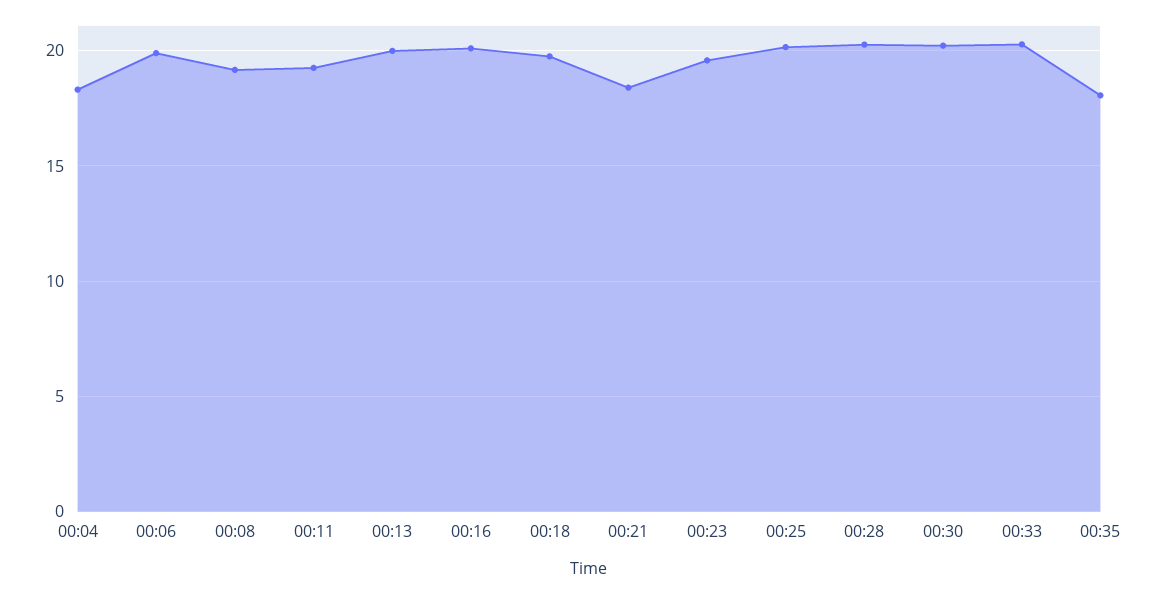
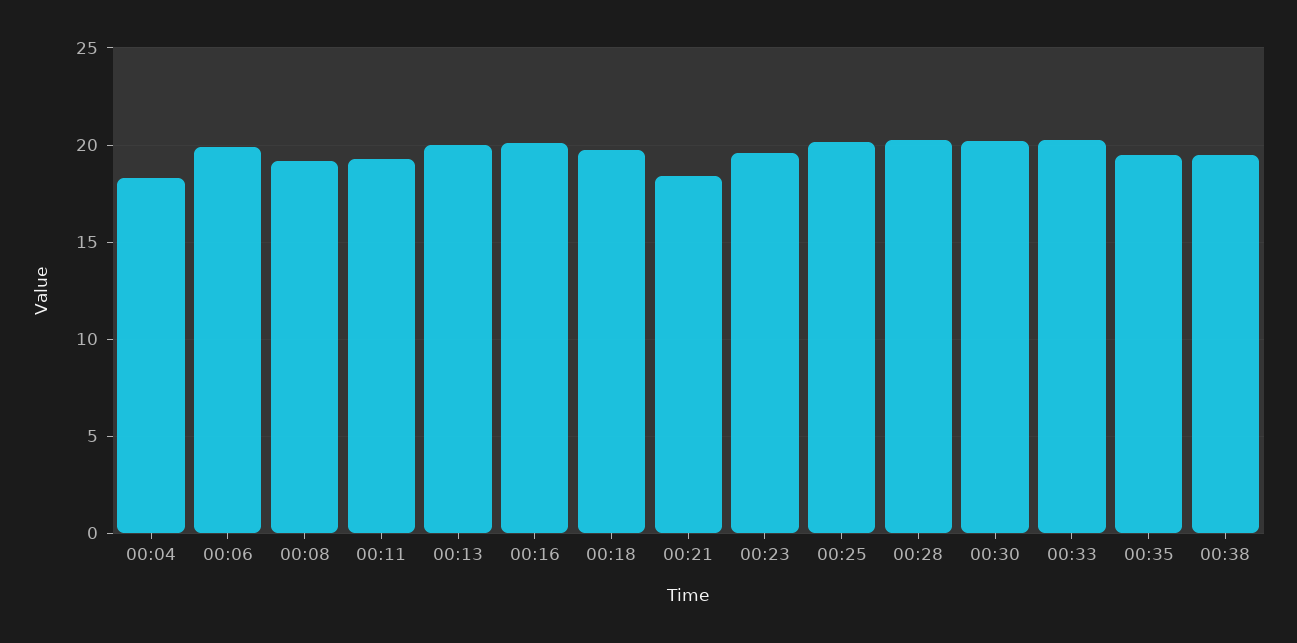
00:35: 18 -> 19.5
00:38: none -> 19.5

